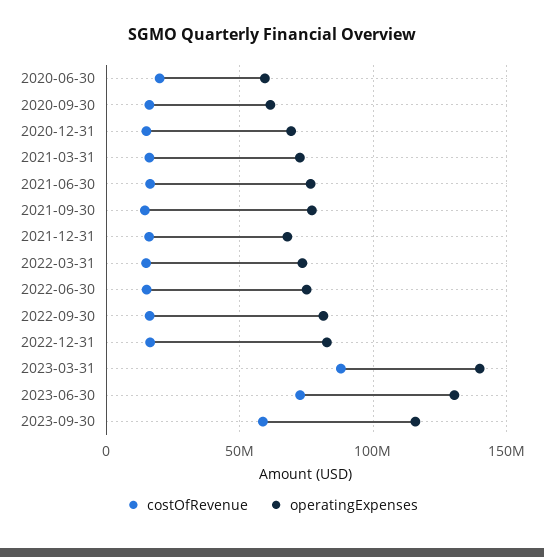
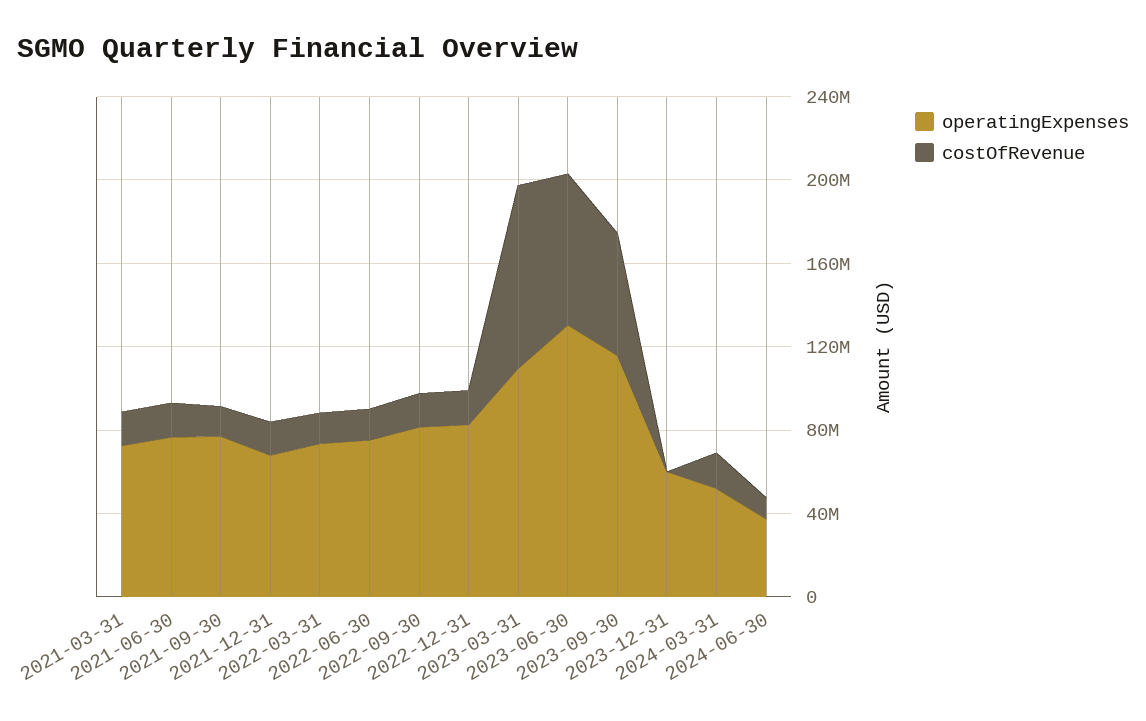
costOfRevenue, 2020-06-30: 20000000 -> none
operatingExpenses, 2020-06-30: 60000000 -> none
costOfRevenue, 2020-09-30: 15000000 -> none
operatingExpenses, 2020-09-30: 60000000 -> none
costOfRevenue, 2020-12-31: 15000000 -> none
operatingExpenses, 2020-12-31: 70000000 -> none
operatingExpenses, 2023-03-31: 140000000 -> 110000000
operatingExpenses, 2023-12-31: none -> 60000000
costOfRevenue, 2023-12-31: none -> 0
operatingExpenses, 2024-03-31: none -> 50000000
costOfRevenue, 2024-03-31: none -> 20000000
operatingExpenses, 2024-06-30: none -> 40000000
costOfRevenue, 2024-06-30: none -> 10000000

